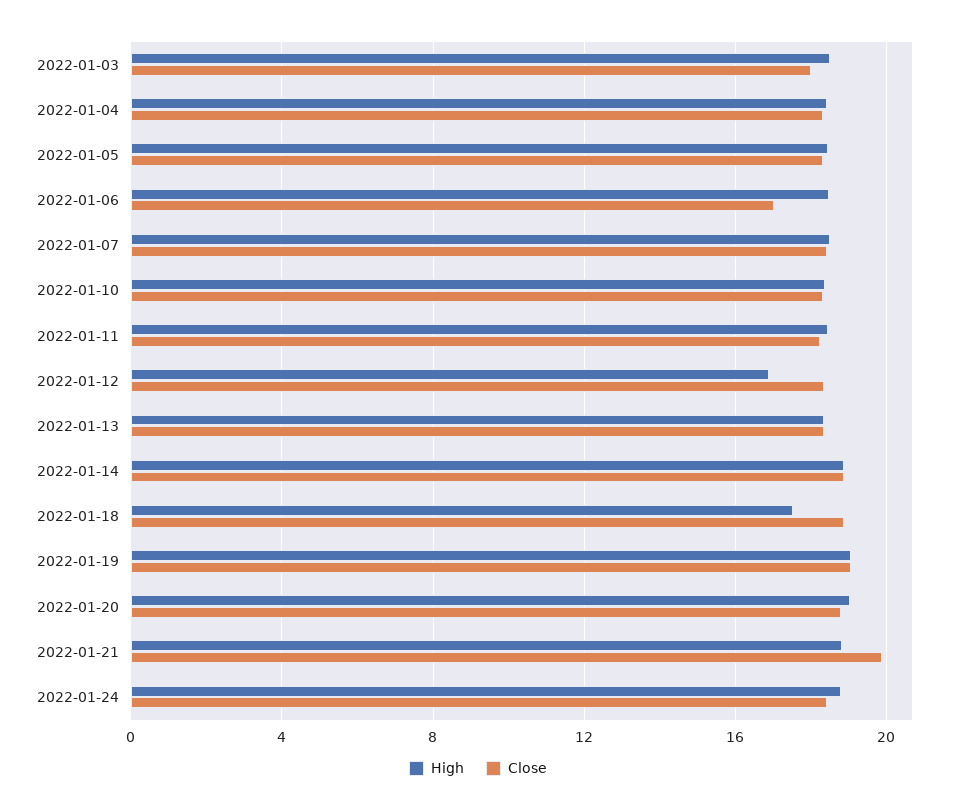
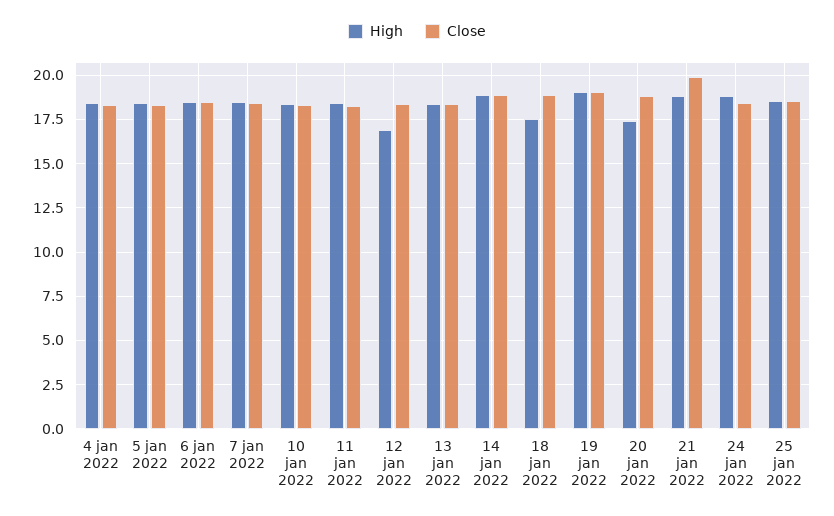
High, 2022-01-03: 18.5 -> none
Close, 2022-01-03: 18 -> none
Close, 2022-01-06: 17 -> 18.5
High, 2022-01-20: 19 -> 17.5
High, 25 jan 2022: none -> 18.5
Close, 25 jan 2022: none -> 18.5

